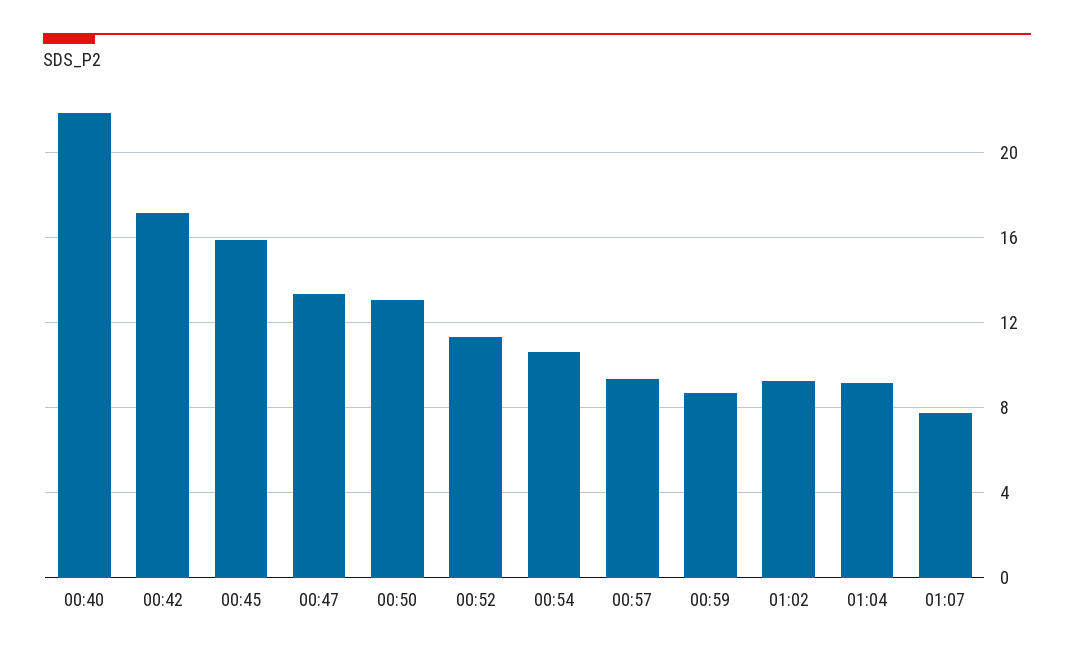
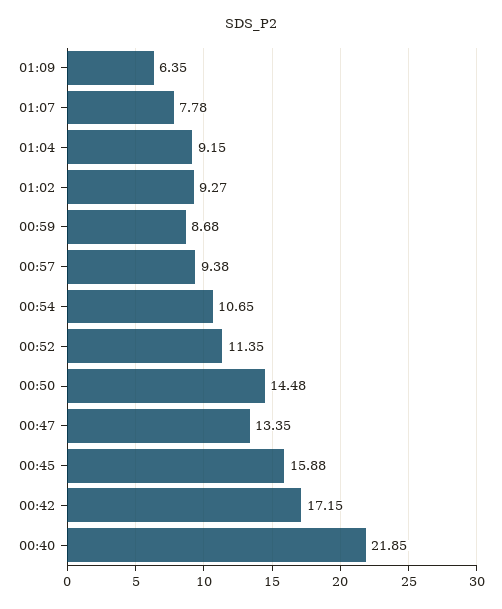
00:50: 13 -> 14.48
01:09: none -> 6.35

